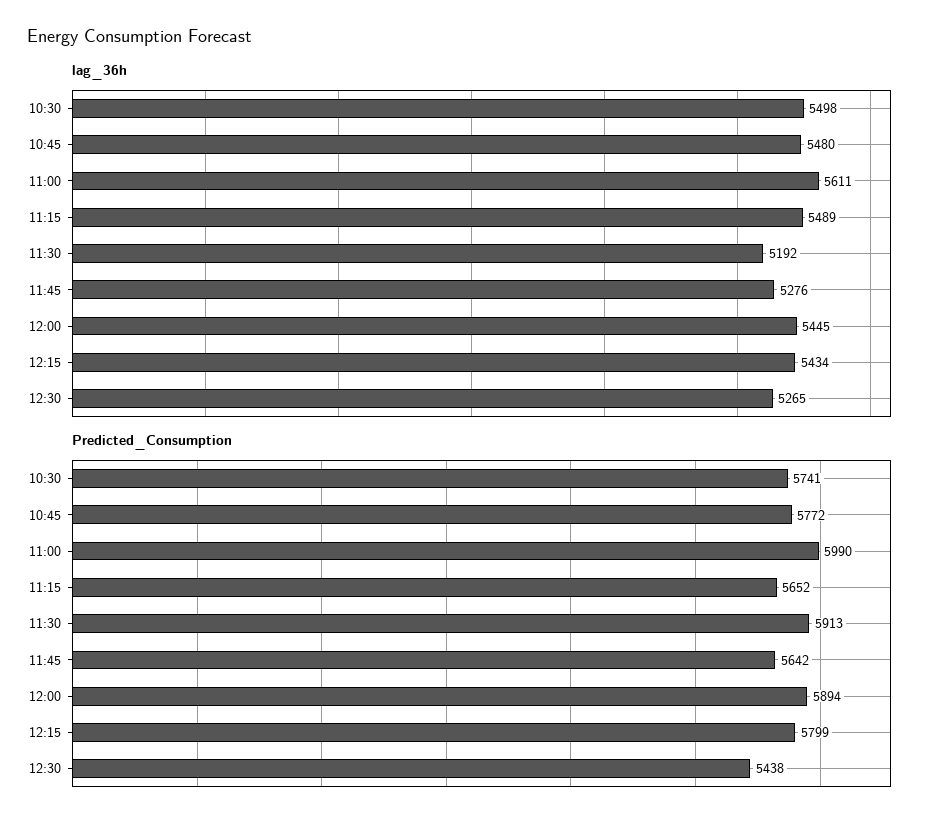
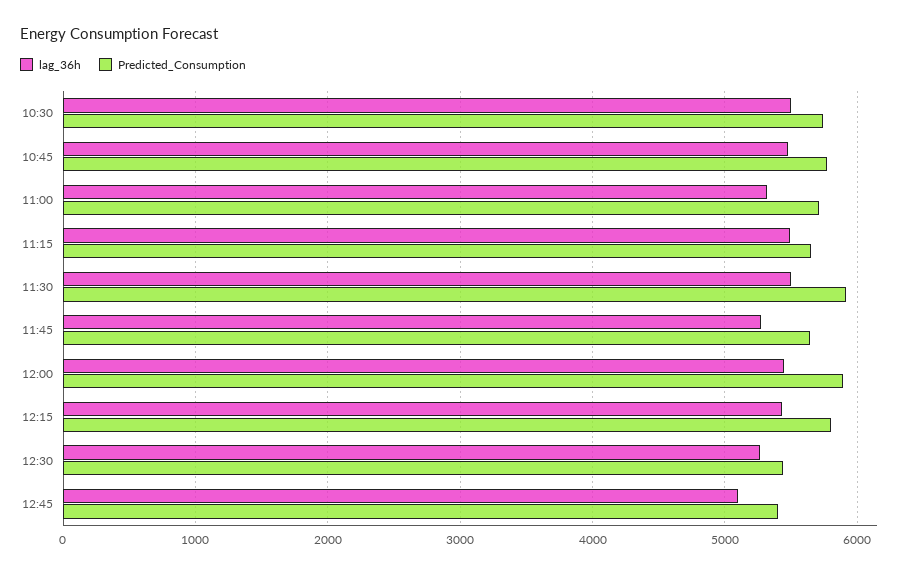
lag_36h, 11:00: 5611 -> 5300
lag_36h, 11:30: 5192 -> 5500
Predicted_Consumption, 11:00: 5990 -> 5700
lag_36h, 12:45: none -> 5100
Predicted_Consumption, 12:45: none -> 5400

